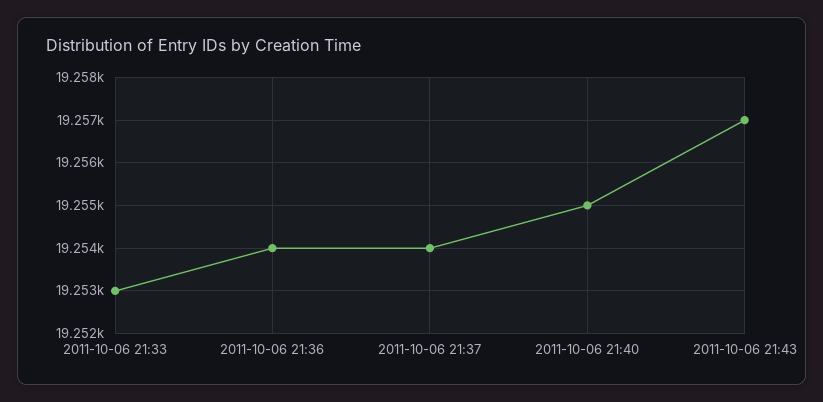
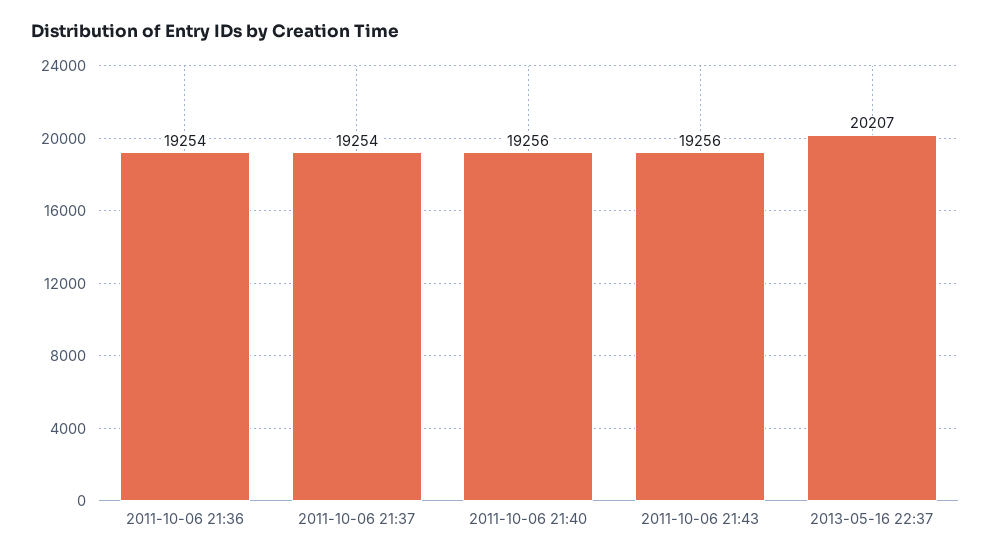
2011-10-06 21:33: 19253 -> none
2011-10-06 21:40: 19255 -> 19256
2011-10-06 21:43: 19257 -> 19256
2013-05-16 22:37: none -> 20207

